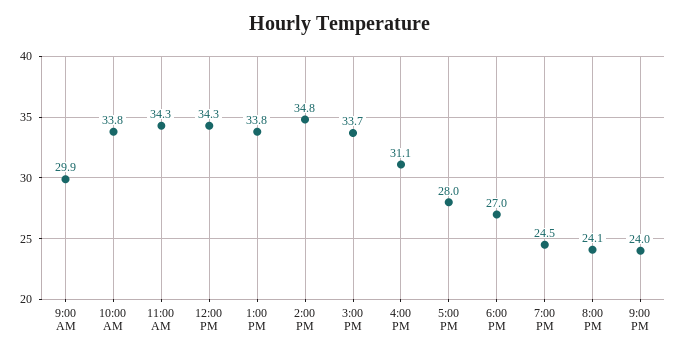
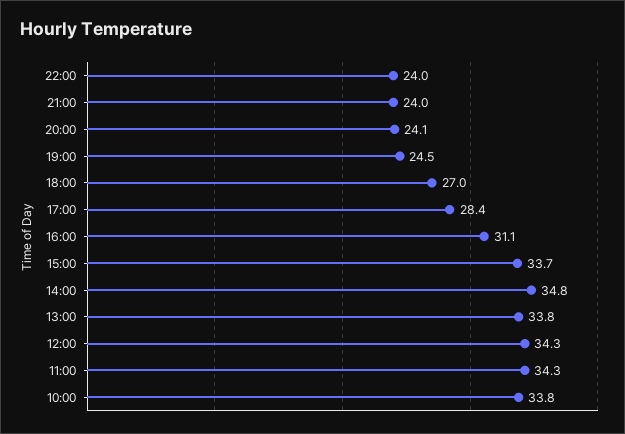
9:00 AM: 29.9 -> none
5:00 PM: 28 -> 28.4
22:00: none -> 24

